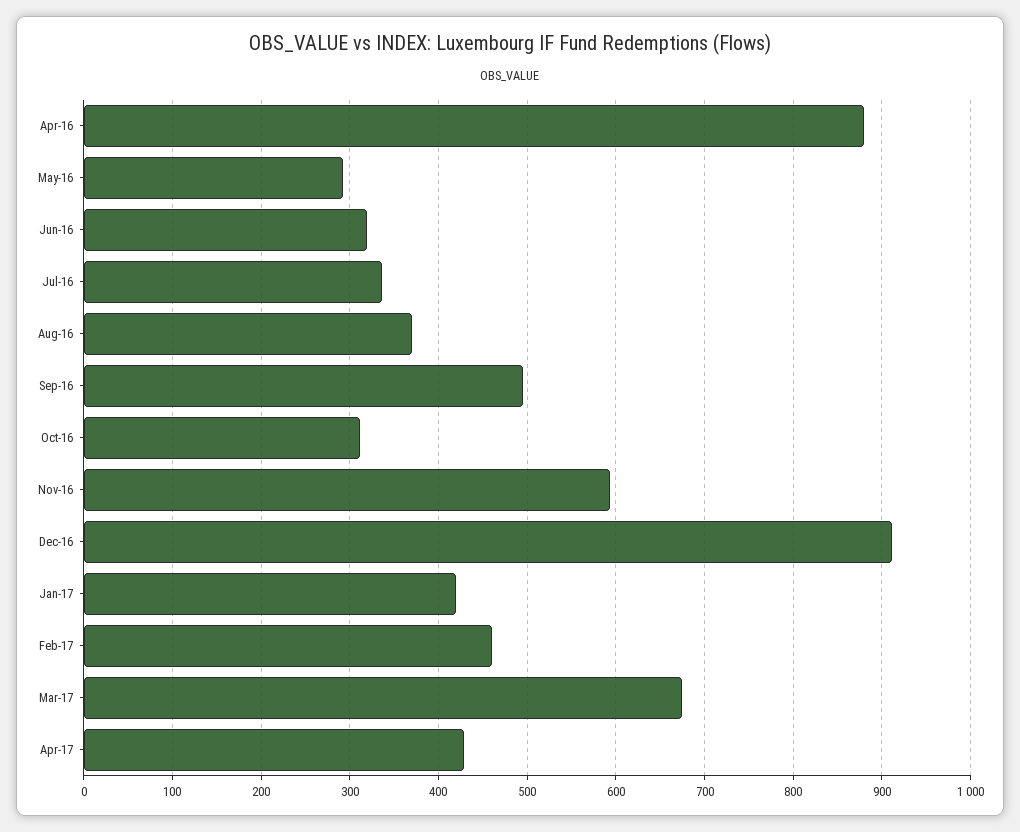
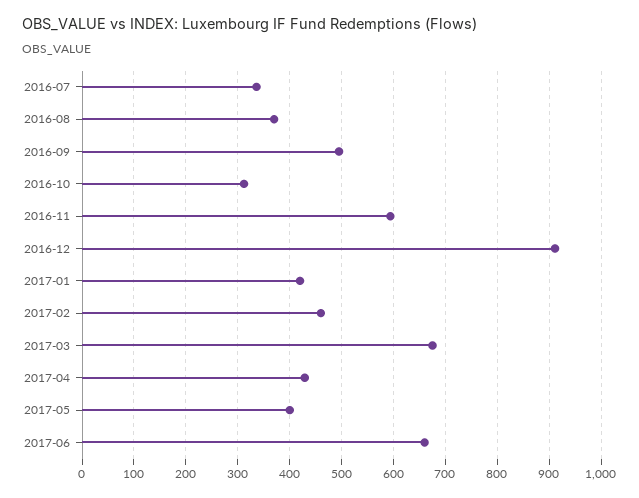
Apr-16: 880 -> none
May-16: 290 -> none
Jun-16: 320 -> none
2017-05: none -> 400
2017-06: none -> 660

